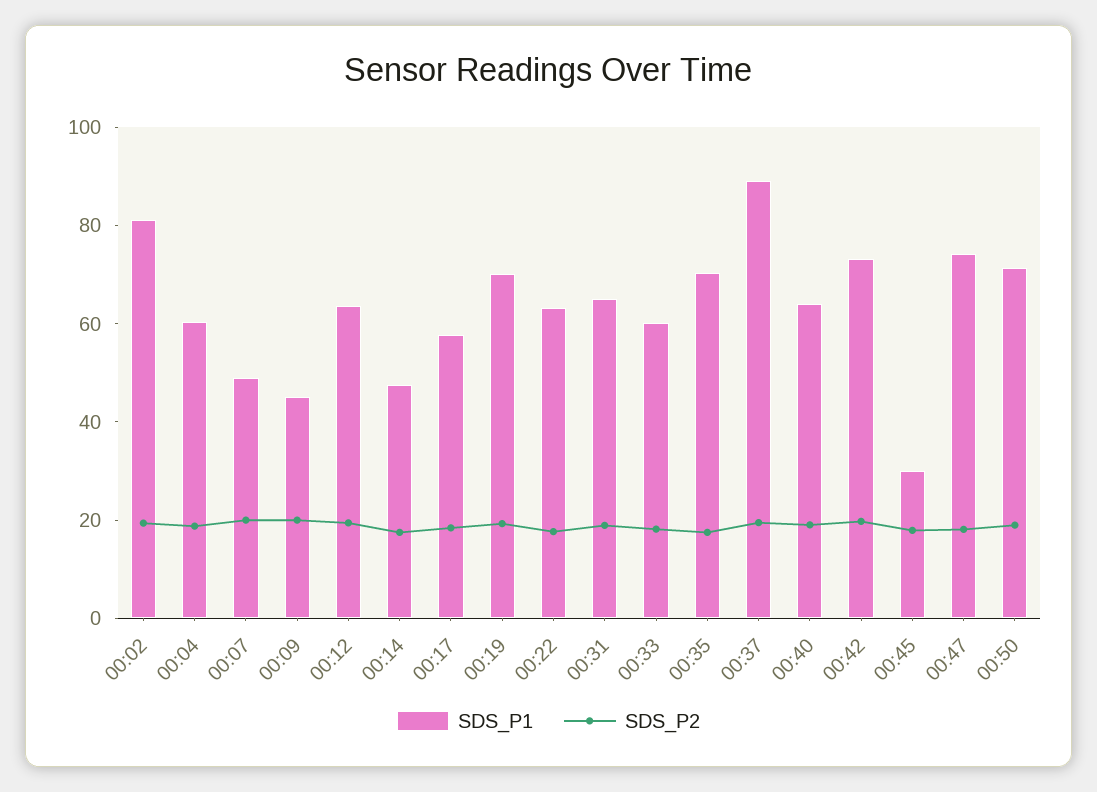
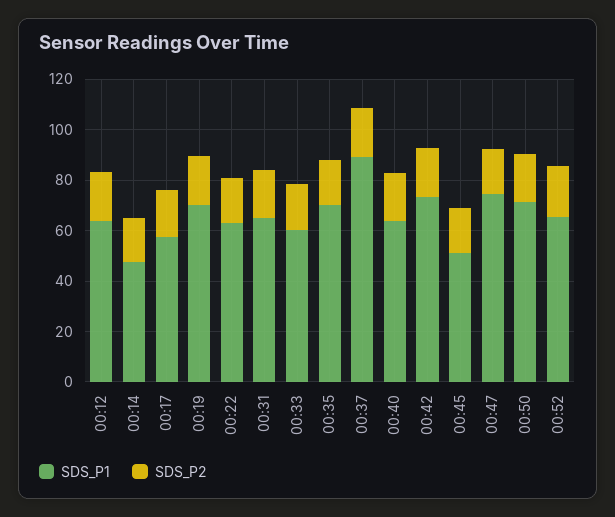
SDS_P1, 00:02: 80 -> none
SDS_P2, 00:02: 20 -> none
SDS_P1, 00:04: 60 -> none
SDS_P2, 00:04: 20 -> none
SDS_P1, 00:07: 50 -> none
SDS_P2, 00:07: 20 -> none
SDS_P1, 00:09: 45 -> none
SDS_P2, 00:09: 20 -> none
SDS_P1, 00:45: 30 -> 50
SDS_P1, 00:52: none -> 65
SDS_P2, 00:52: none -> 20

